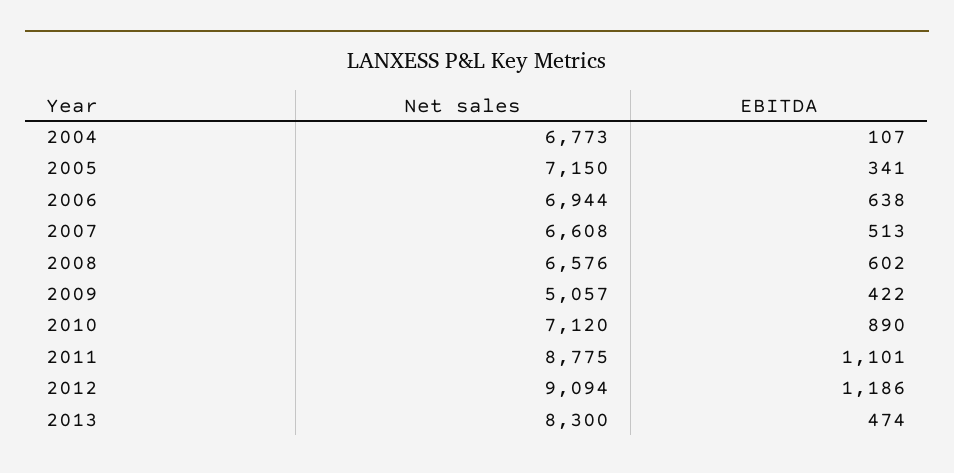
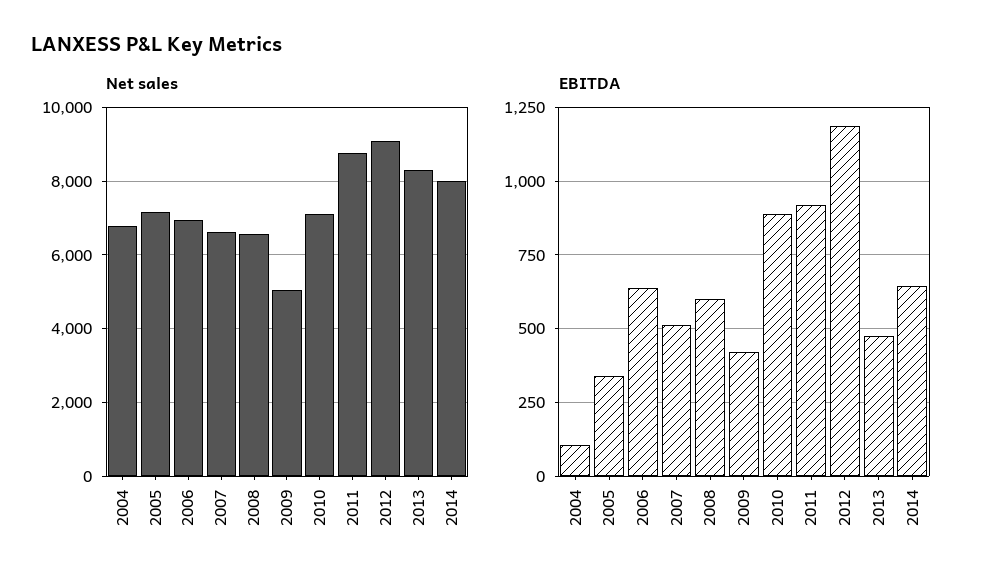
EBITDA, 2011: 1101 -> 925
Net sales, 2014: none -> 8000
EBITDA, 2014: none -> 650

